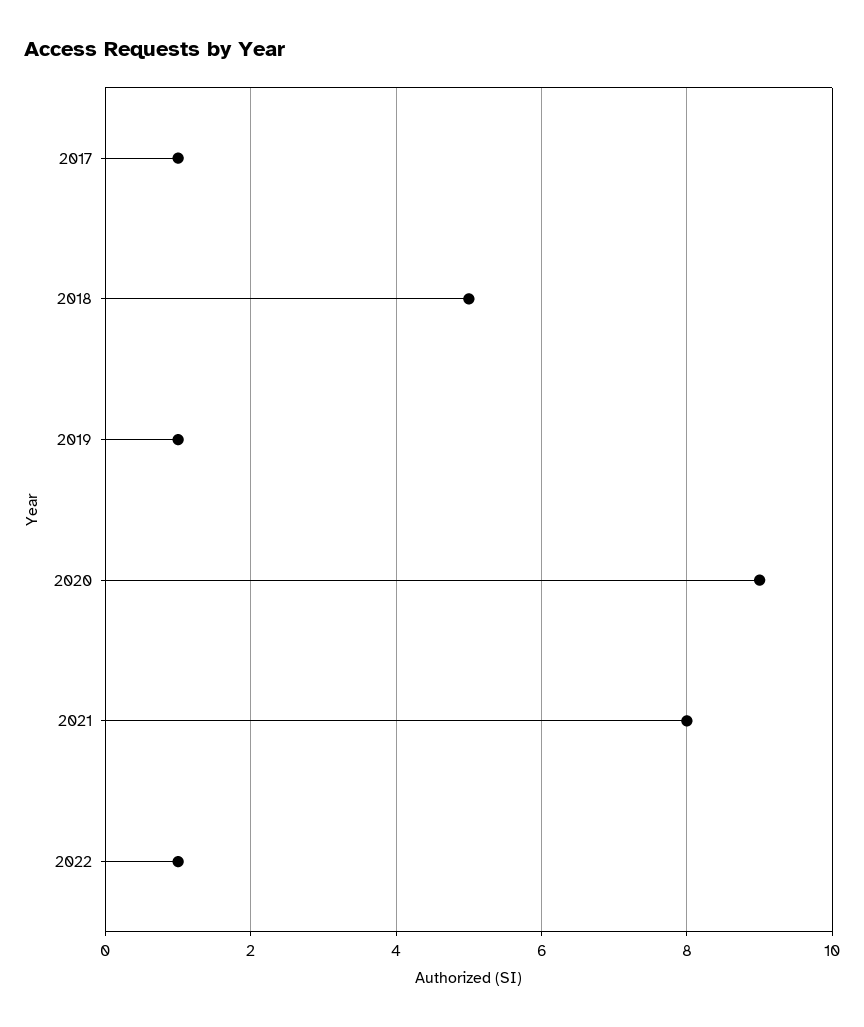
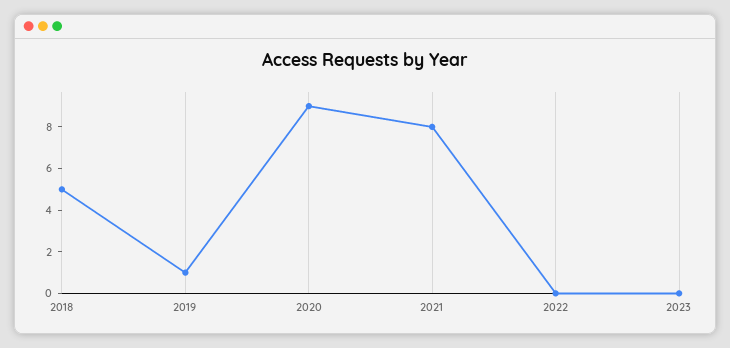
2017: 1 -> none
2022: 1 -> 0
2023: none -> 0

